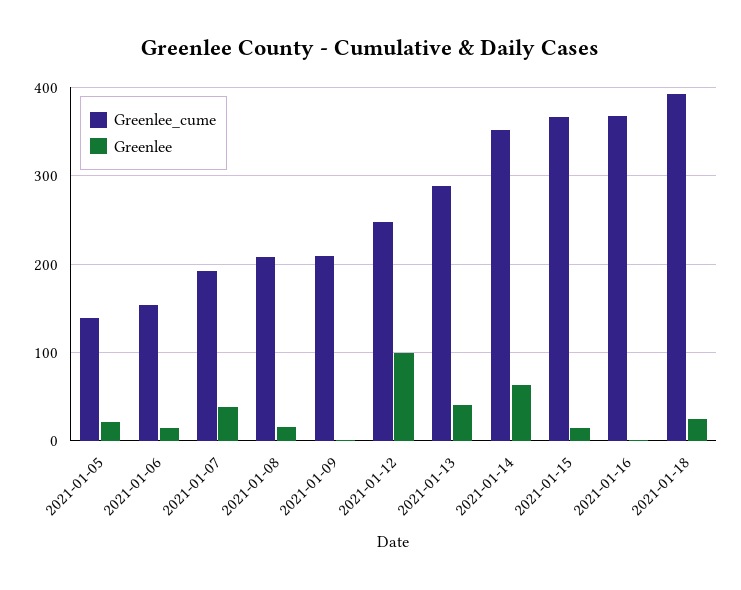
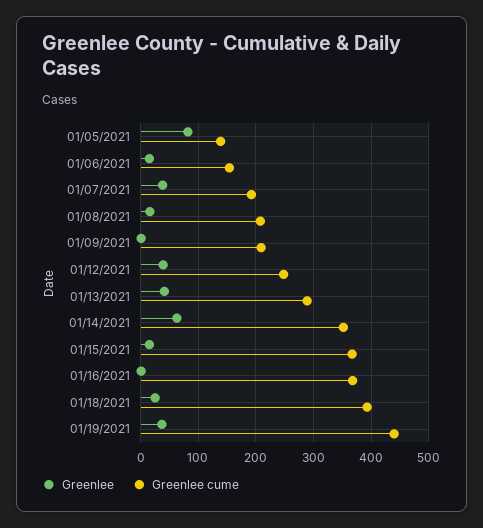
Greenlee, 2021-01-05: 20 -> 80
Greenlee, 2021-01-12: 100 -> 40
Greenlee, 01/19/2021: none -> 40
Greenlee_cume, 01/19/2021: none -> 440

